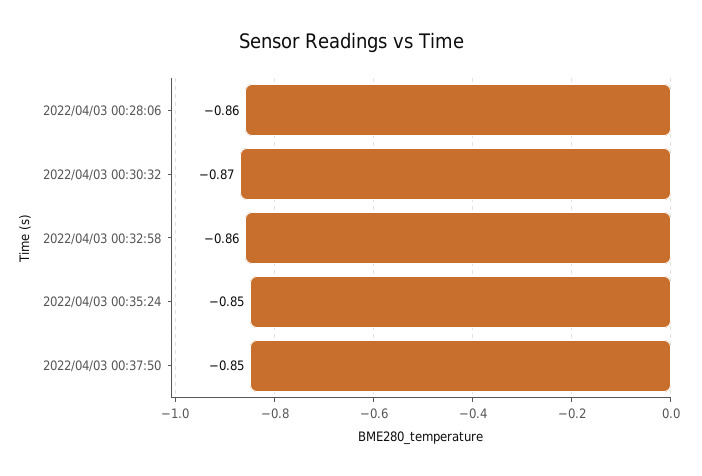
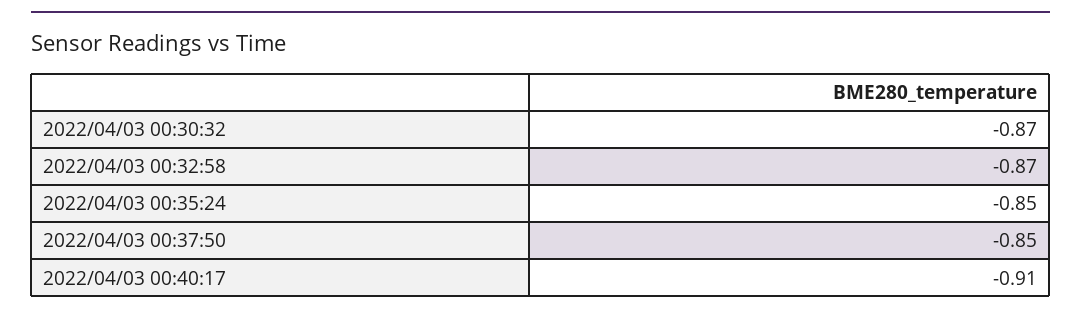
2022/04/03 00:28:06: -0.86 -> none
2022/04/03 00:32:58: -0.86 -> -0.87
2022/04/03 00:40:17: none -> -0.91

